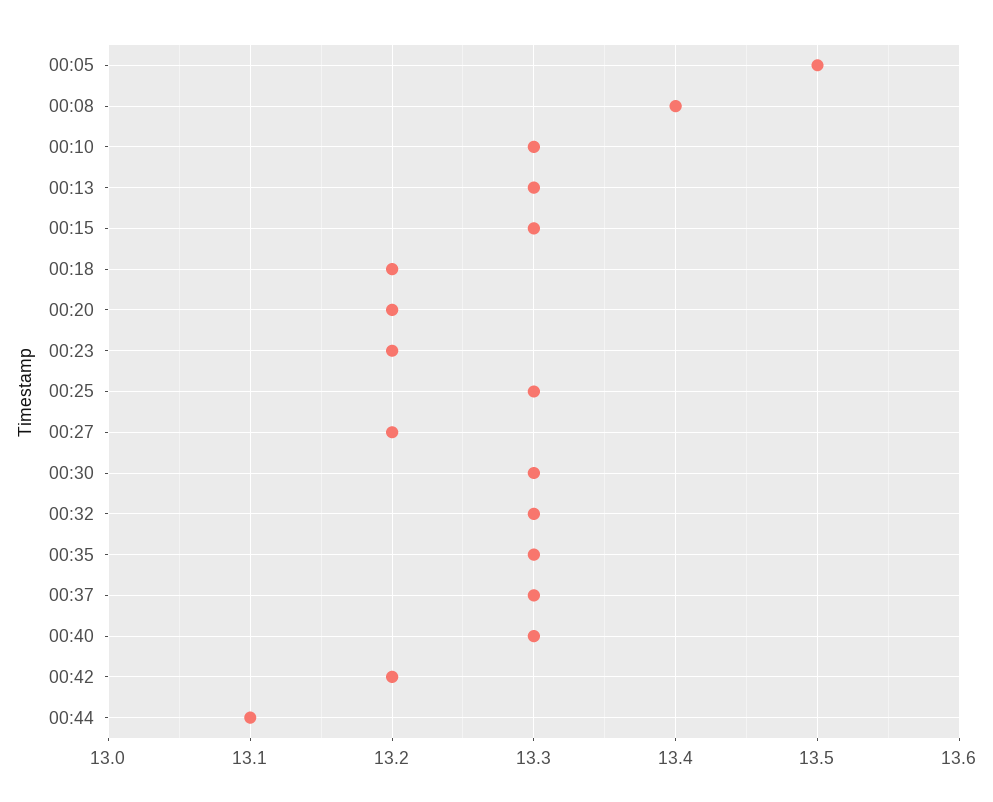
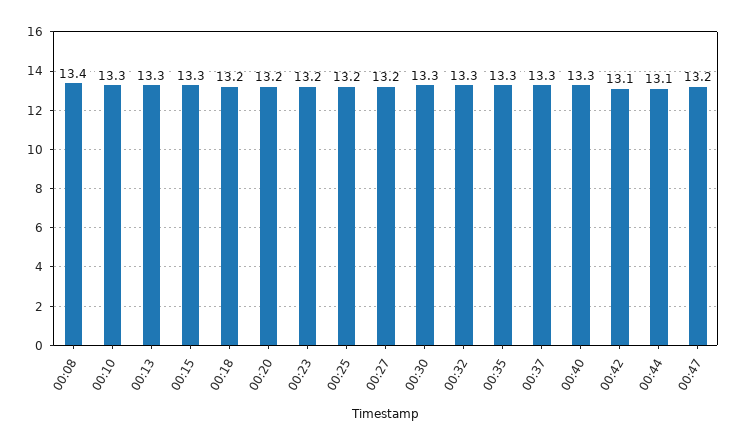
00:05: 13.5 -> none
00:25: 13.3 -> 13.2
00:42: 13.2 -> 13.1
00:47: none -> 13.2

